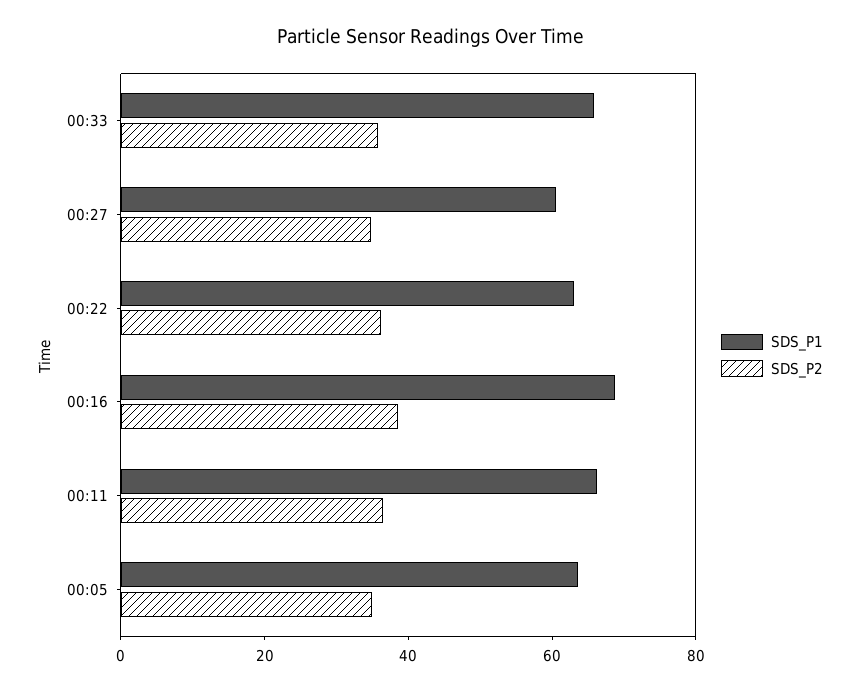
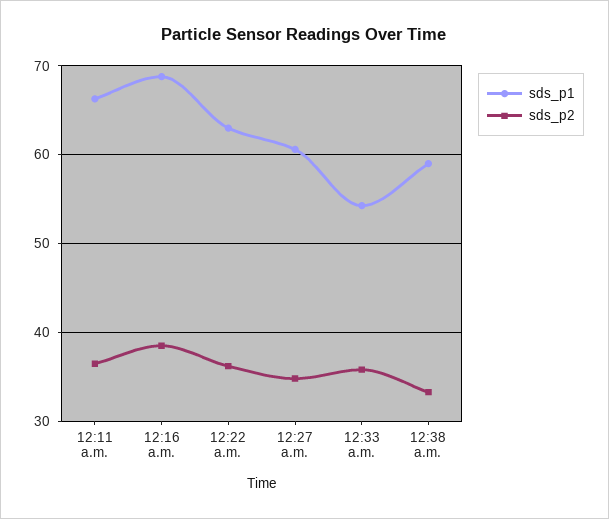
SDS_P1, 00:33: 65 -> 54
SDS_P1, 00:05: 65 -> none
SDS_P2, 00:05: 35 -> none
SDS_P1, 12:38 a.m.: none -> 59
SDS_P2, 12:38 a.m.: none -> 33

